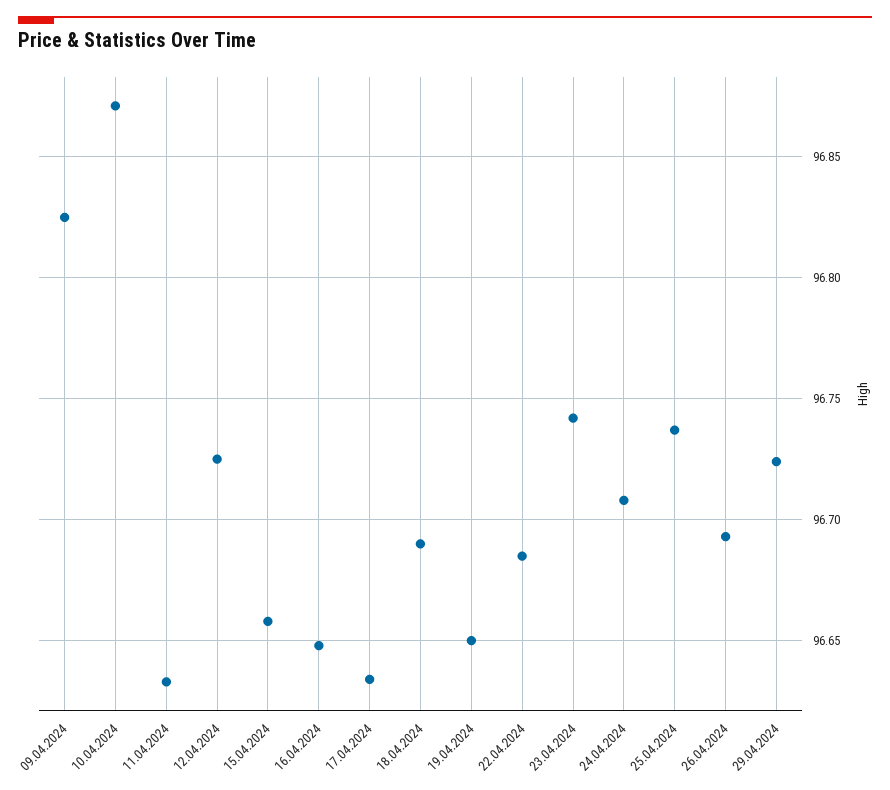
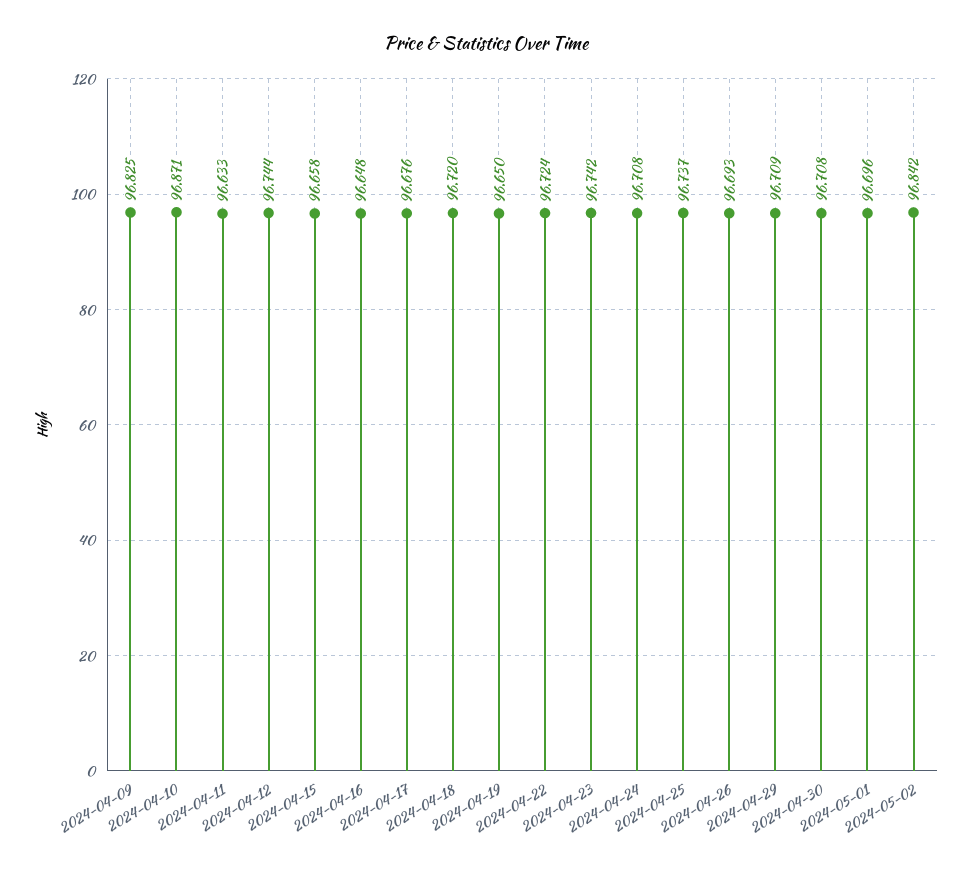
12.04.2024: 96.725 -> 96.744
17.04.2024: 96.635 -> 96.676
18.04.2024: 96.69 -> 96.72
22.04.2024: 96.685 -> 96.724
29.04.2024: 96.725 -> 96.709
2024-04-30: none -> 96.708
2024-05-01: none -> 96.696
2024-05-02: none -> 96.842

